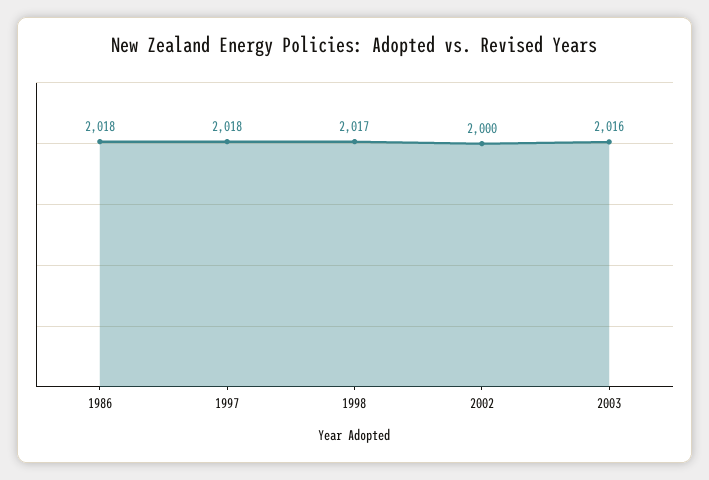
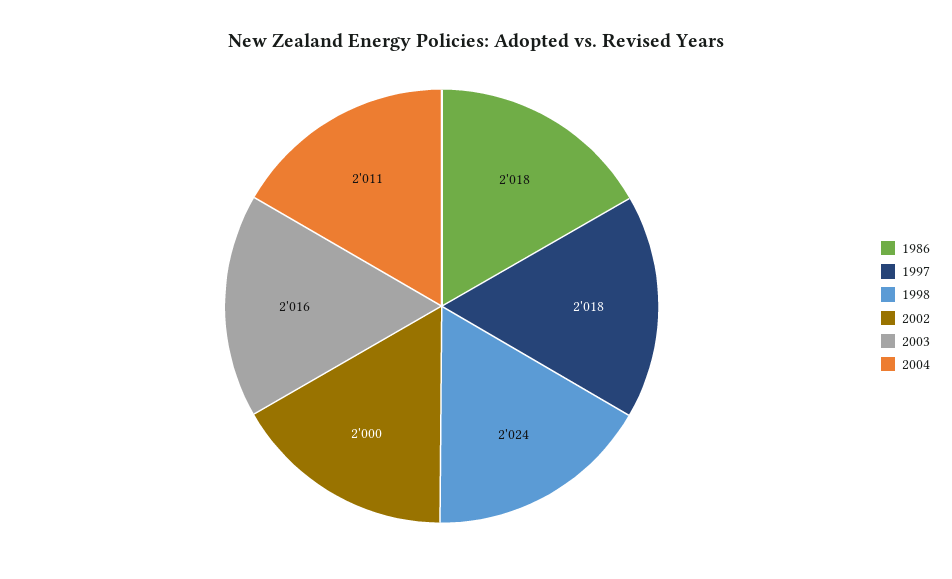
1998: 2017 -> 2024
2004: none -> 2011

